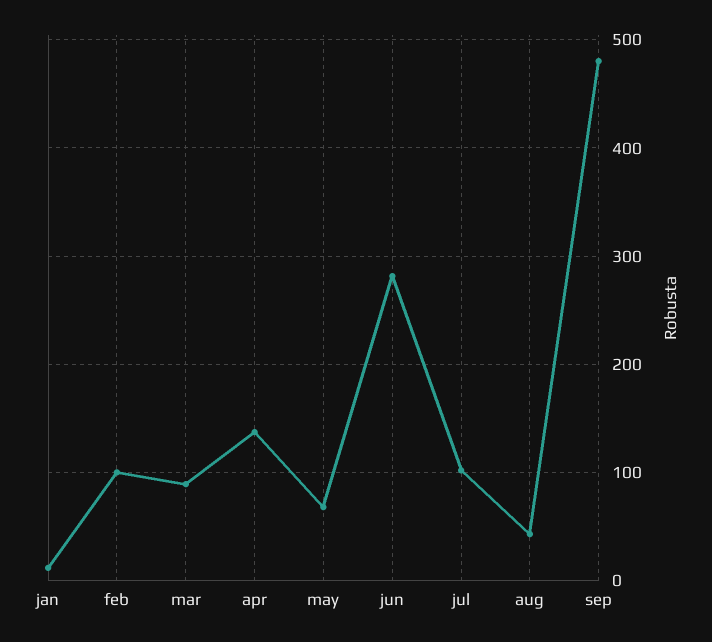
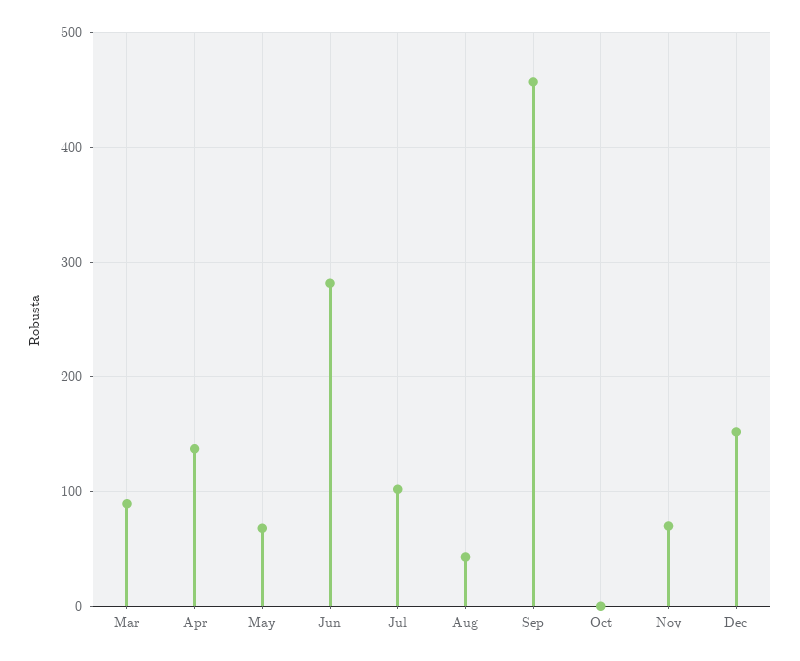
jan: 10 -> none
feb: 100 -> none
sep: 480 -> 460
Oct: none -> 0
Nov: none -> 70
Dec: none -> 150

